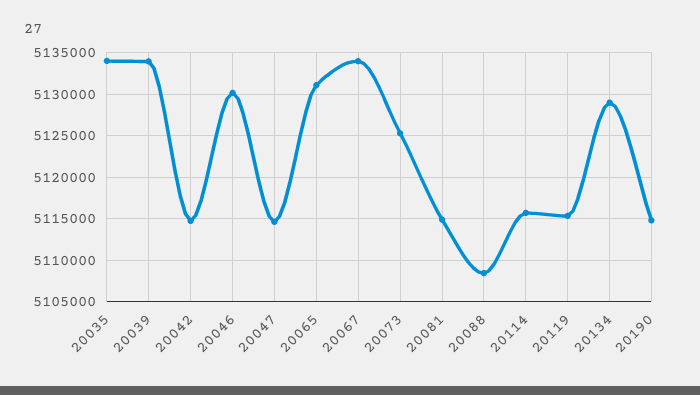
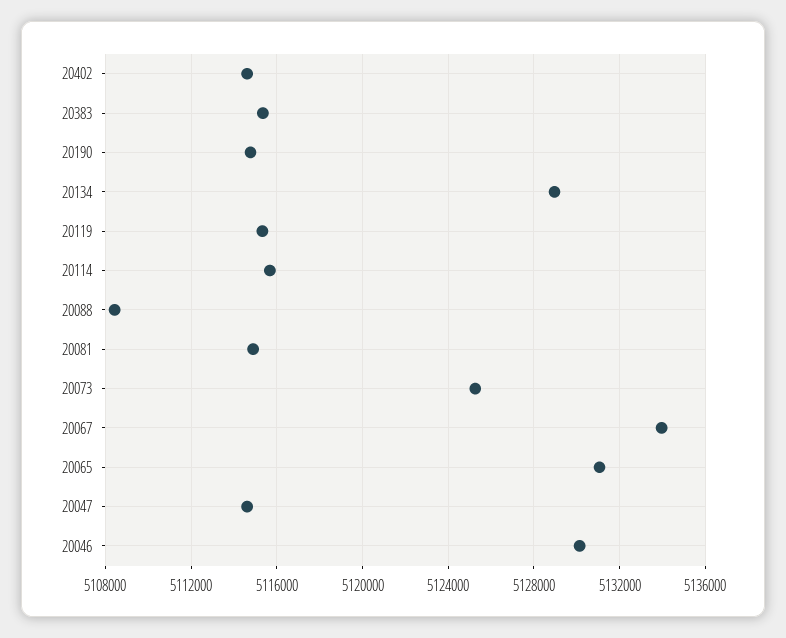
20035: 5134000 -> none
20039: 5134000 -> none
20042: 5115000 -> none
20402: none -> 5114500
20383: none -> 5115500

